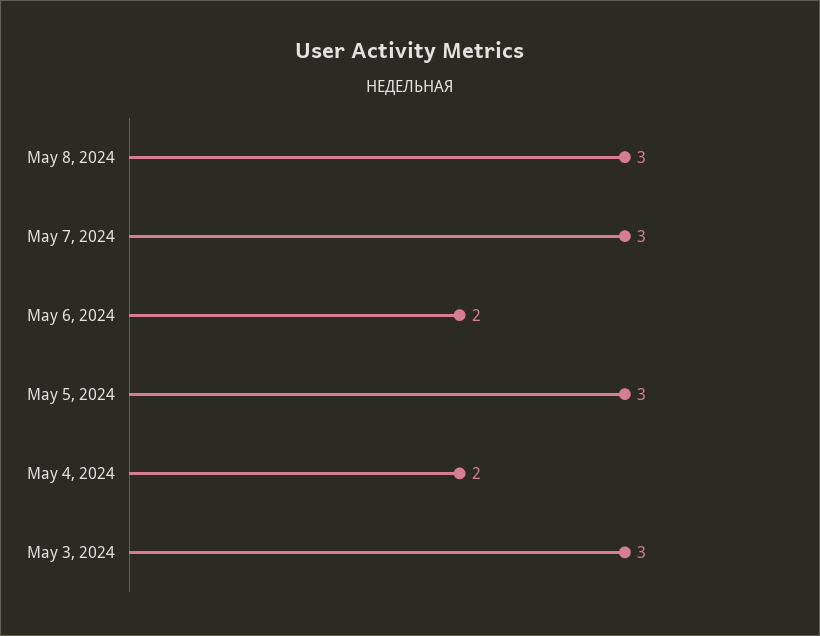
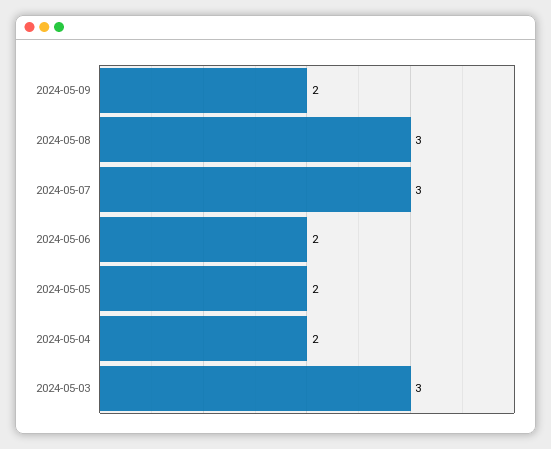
May 5, 2024: 3 -> 2
2024-05-09: none -> 2

